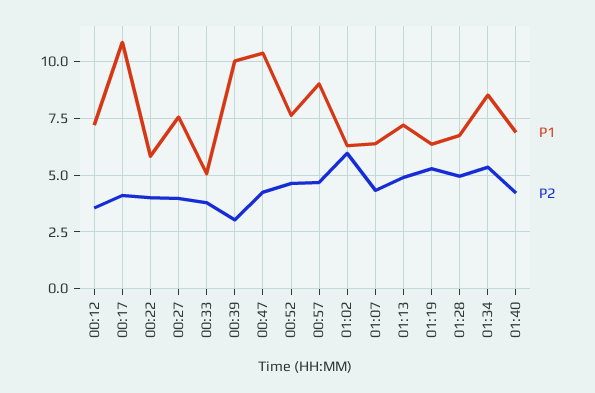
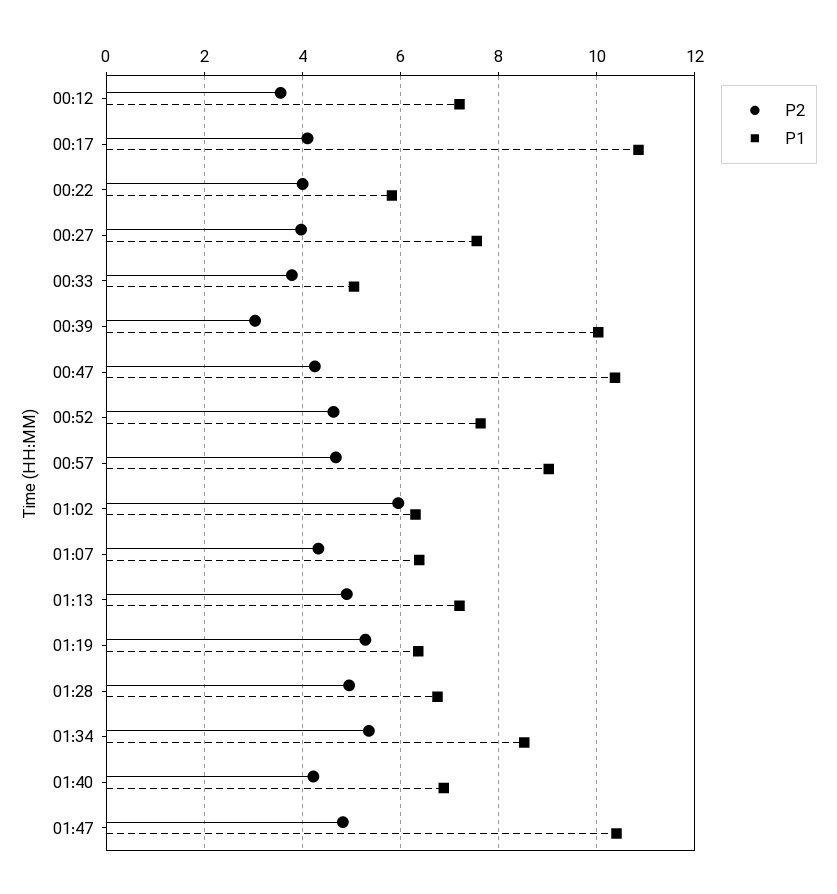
P2, 01:47: none -> 4.8
P1, 01:47: none -> 10.4

